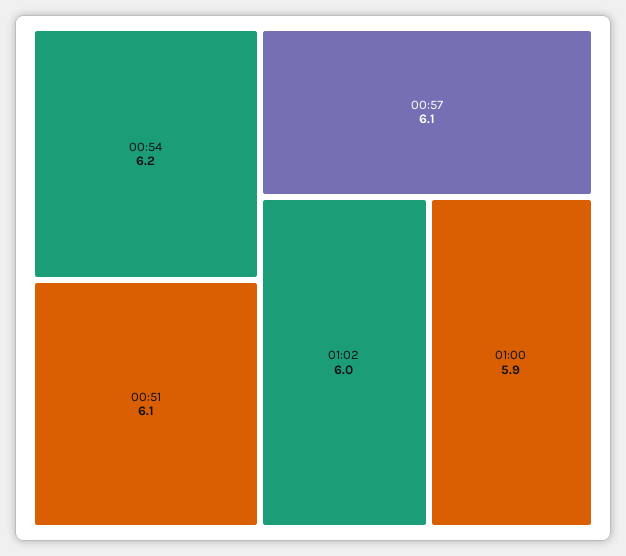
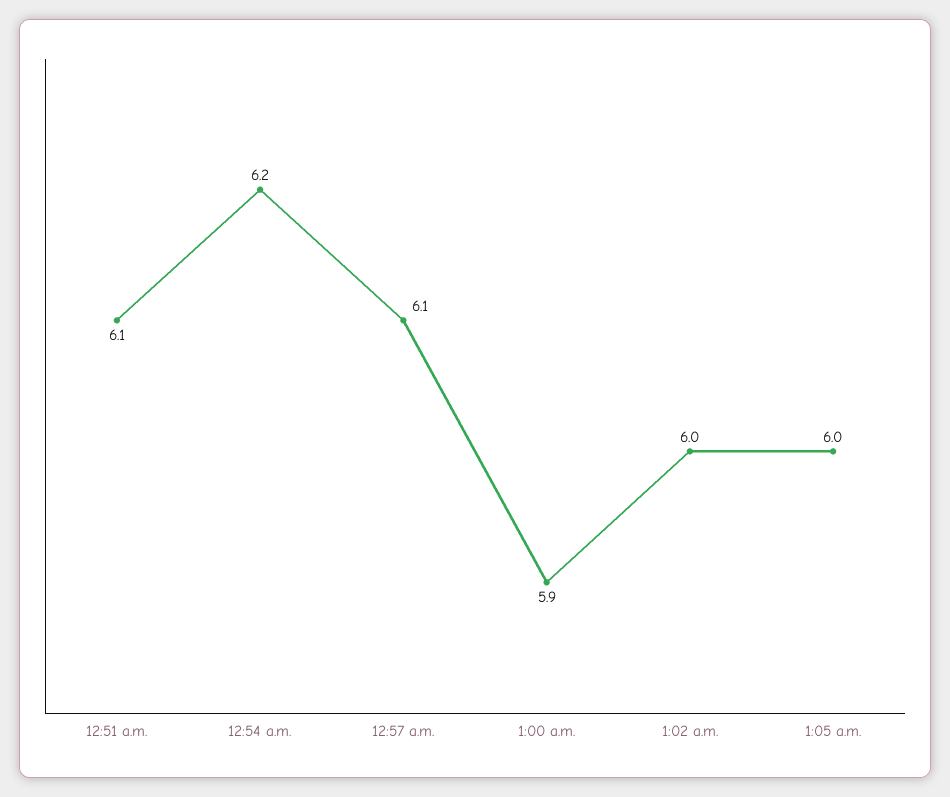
1:05 a.m.: none -> 6

